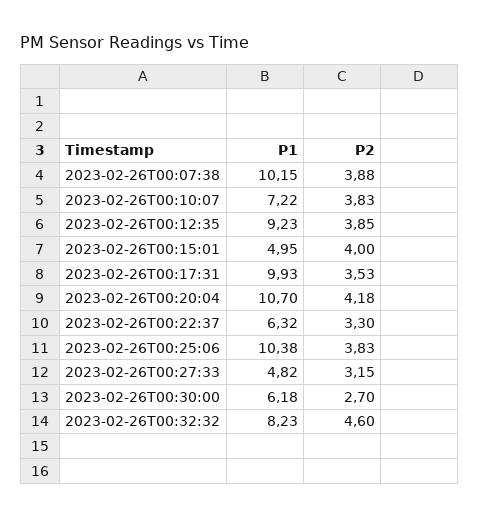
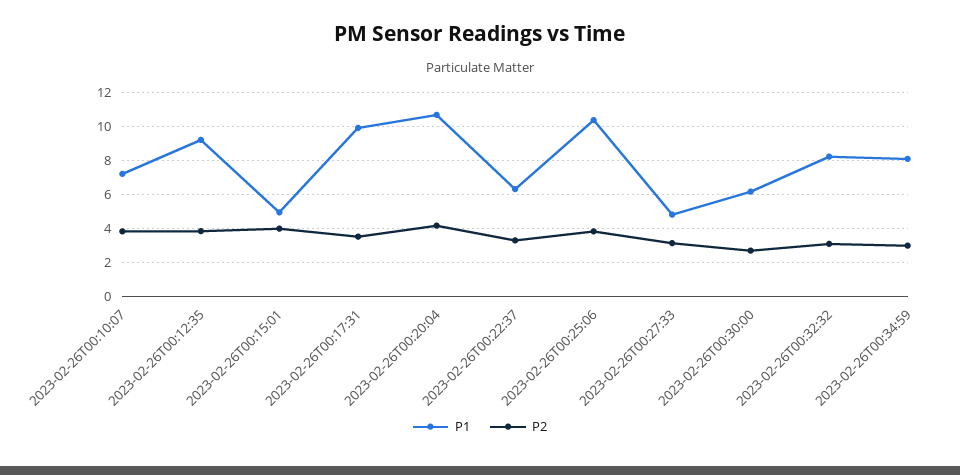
P1, 2023-02-26T00:07:38: 10.15 -> none
P2, 2023-02-26T00:07:38: 3.88 -> none
P2, 2023-02-26T00:32:32: 4.6 -> 3
P1, 2023-02-26T00:34:59: none -> 8
P2, 2023-02-26T00:34:59: none -> 3

